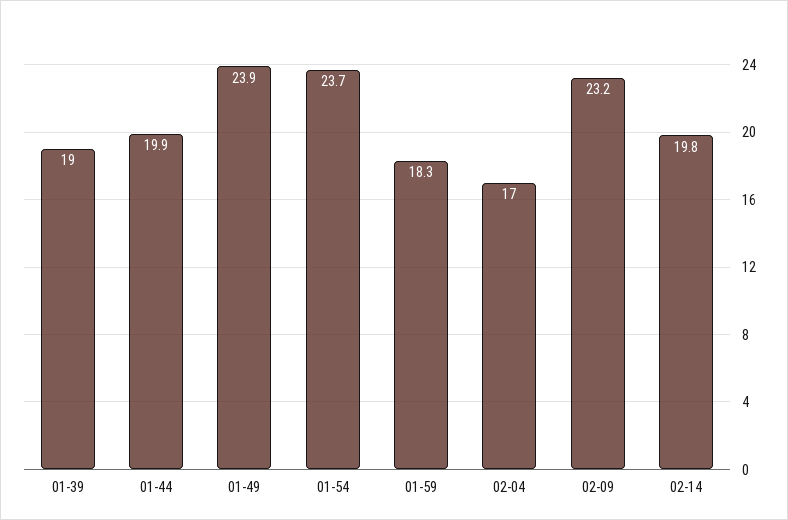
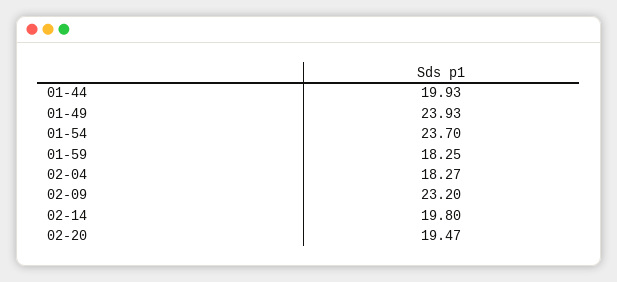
01-39: 19 -> none
02-04: 17 -> 18.27
02-20: none -> 19.47

